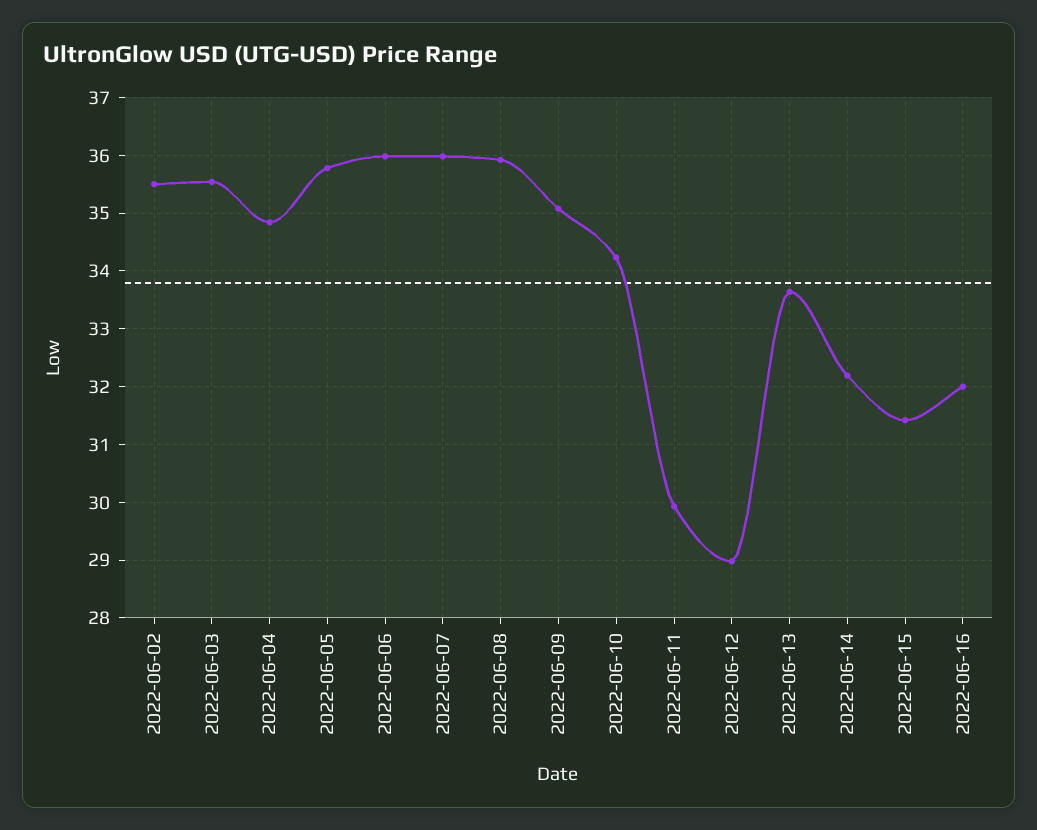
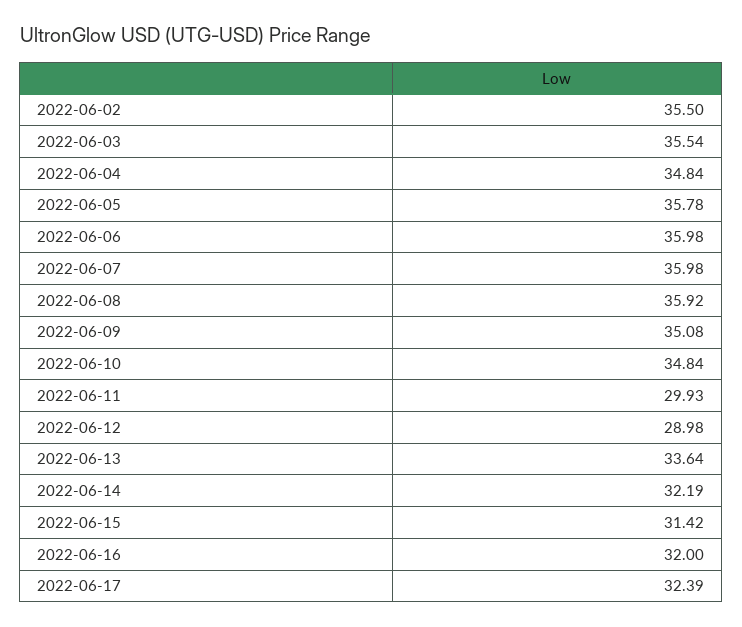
2022-06-10: 34.2 -> 34.84
2022-06-17: none -> 32.39

